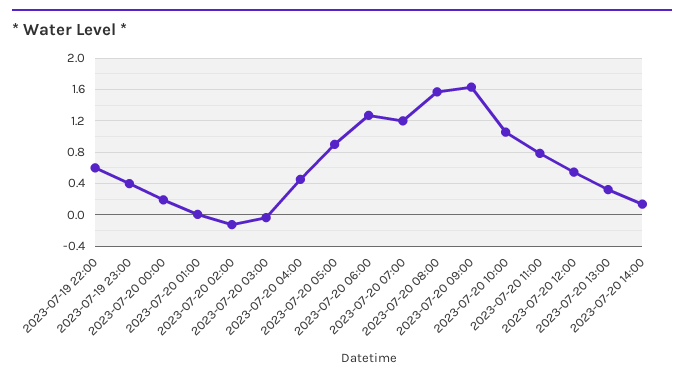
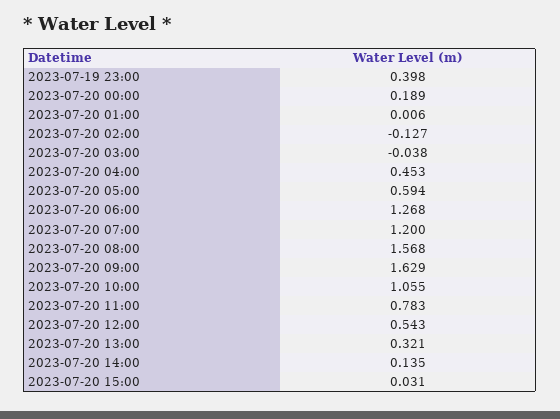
2023-07-19 22:00: 0.6 -> none
2023-07-20 05:00: 0.9 -> 0.594
2023-07-20 15:00: none -> 0.031

